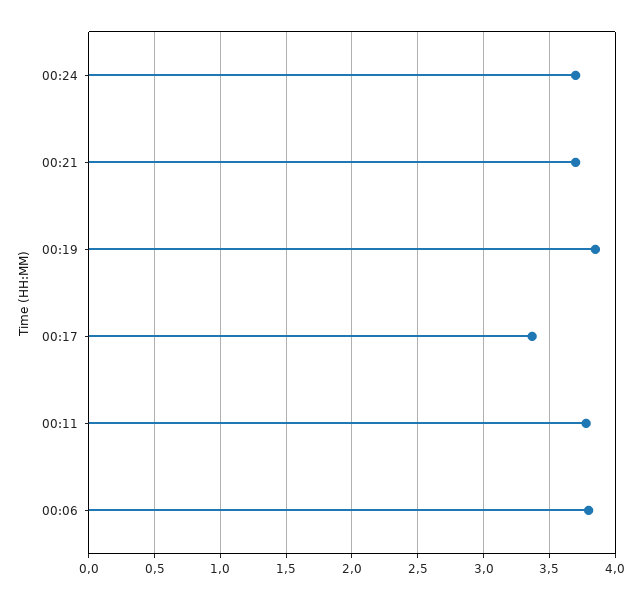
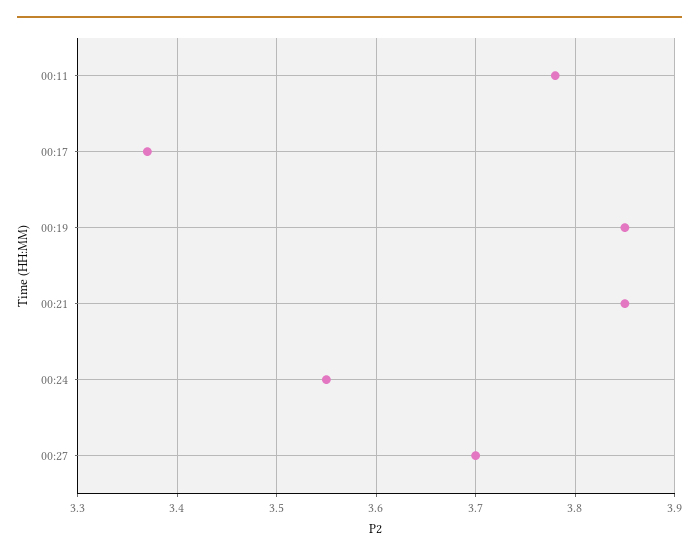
00:24: 3.7 -> 3.55
00:21: 3.7 -> 3.85
00:06: 3.8 -> none
00:27: none -> 3.7

